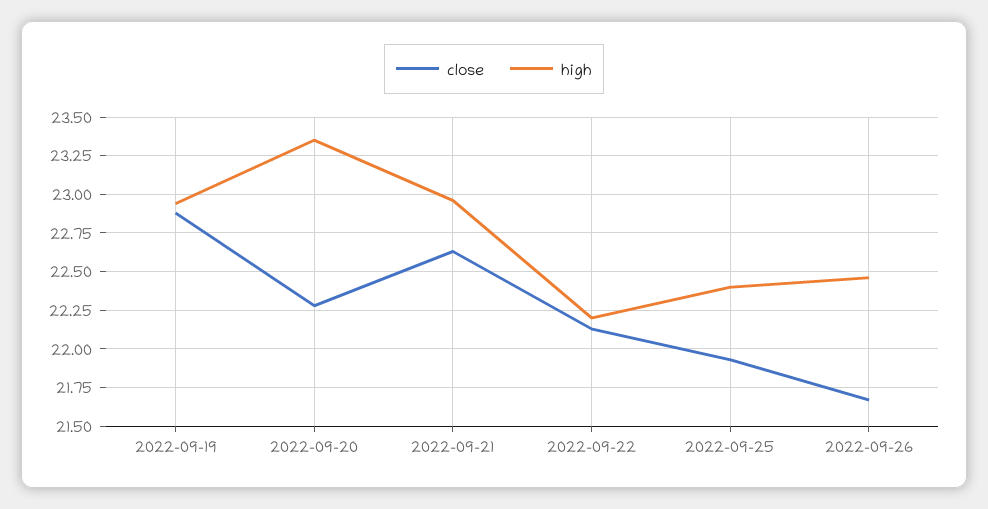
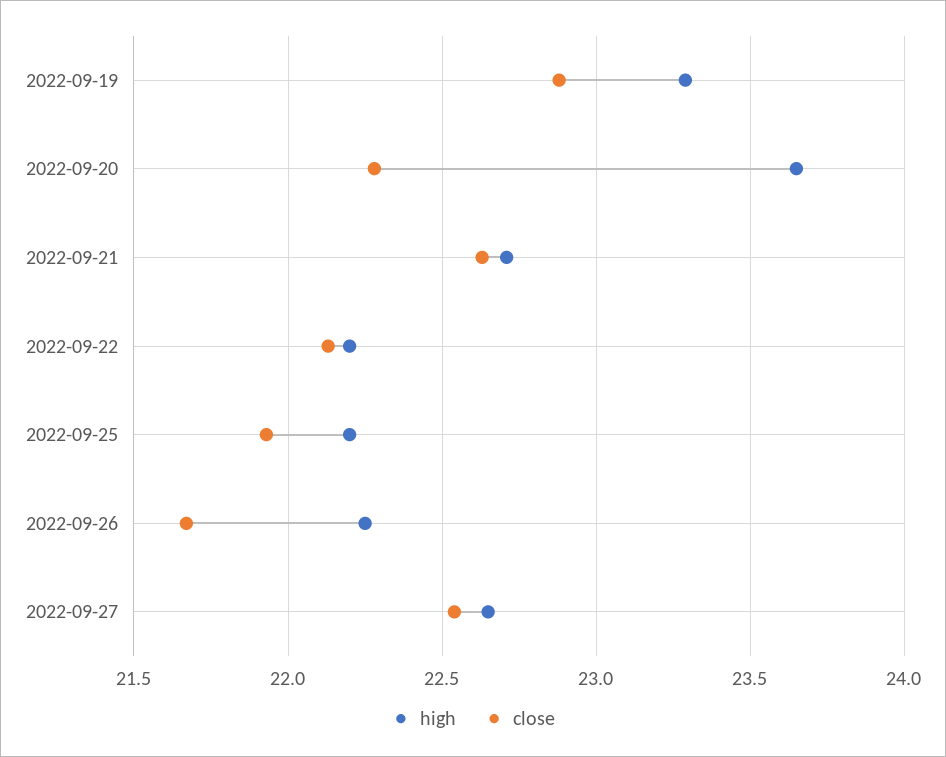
high, 2022-09-19: 22.95 -> 23.3
high, 2022-09-20: 23.35 -> 23.65
high, 2022-09-21: 22.95 -> 22.7
high, 2022-09-25: 22.4 -> 22.2
high, 2022-09-26: 22.45 -> 22.25
high, 2022-09-27: none -> 22.65
close, 2022-09-27: none -> 22.55

